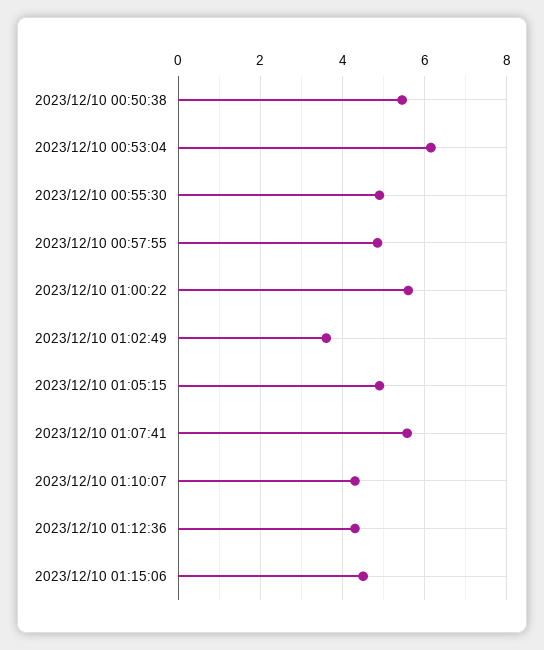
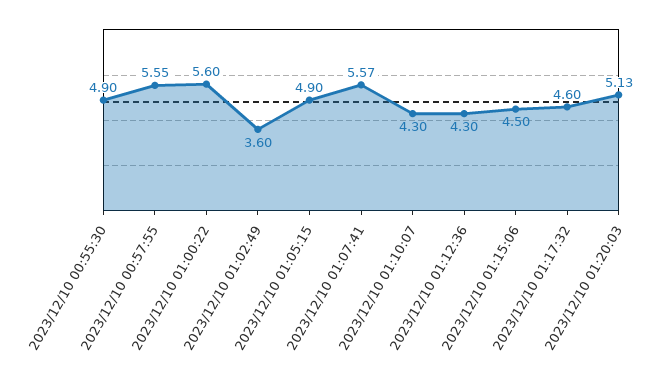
2023/12/10 00:50:38: 5.4 -> none
2023/12/10 00:53:04: 6.2 -> none
2023/12/10 00:57:55: 4.8 -> 5.55
2023/12/10 01:17:32: none -> 4.6
2023/12/10 01:20:03: none -> 5.13

